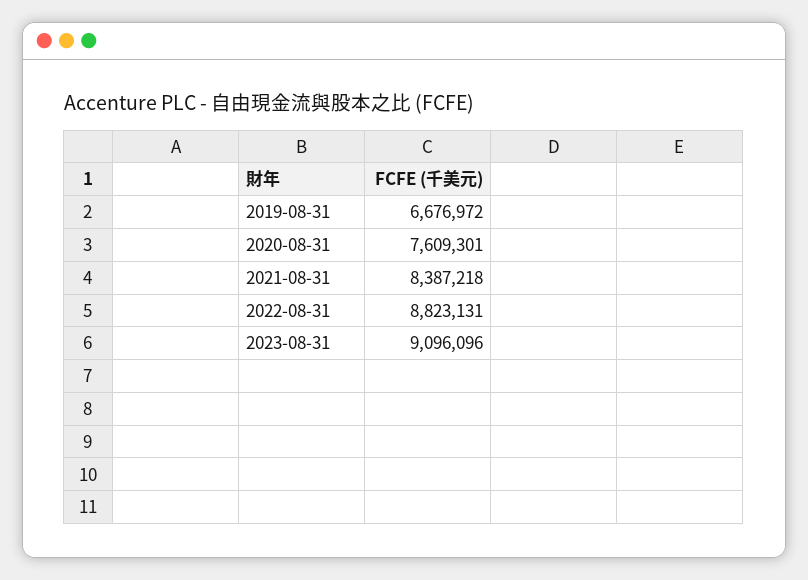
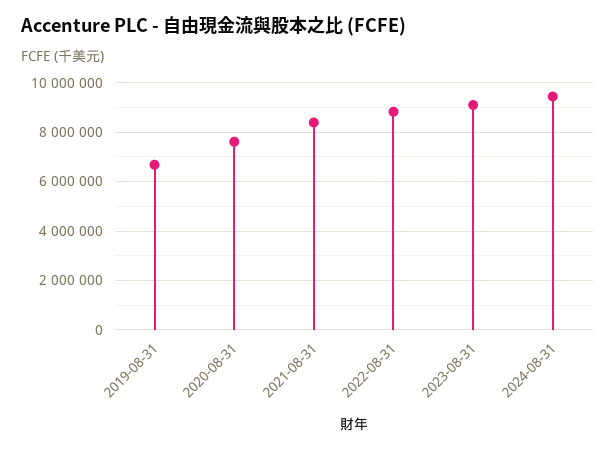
2024-08-31: none -> 9500000

